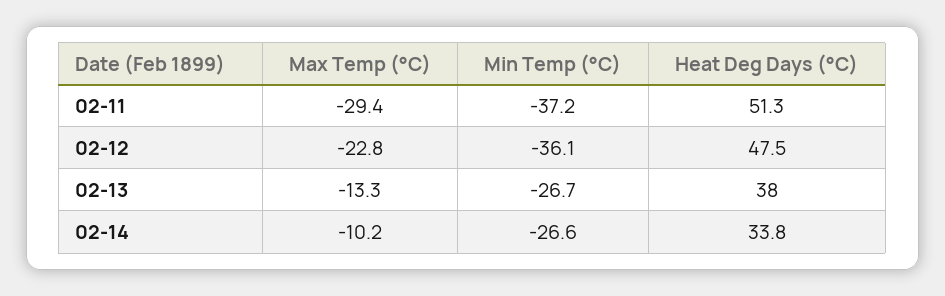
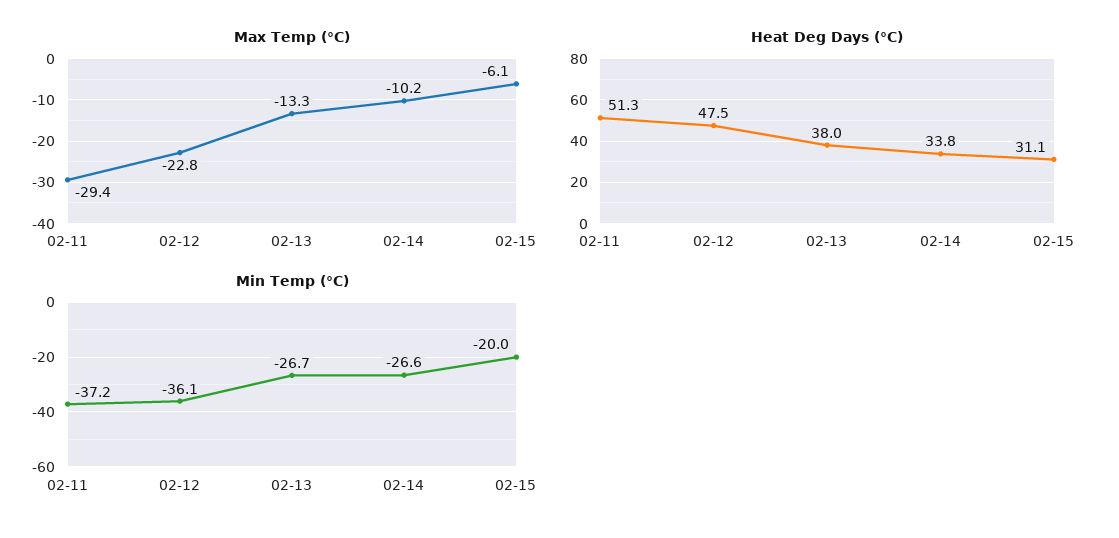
Max Temp (°C), 02-15: none -> -6.1
Heat Deg Days (°C), 02-15: none -> 31.1
Min Temp (°C), 02-15: none -> -20

